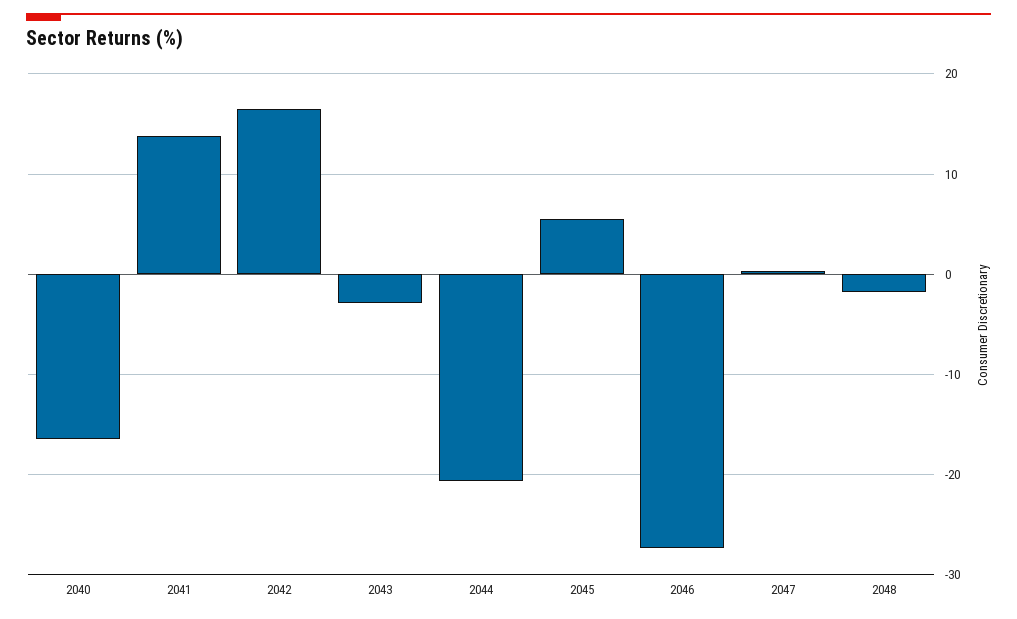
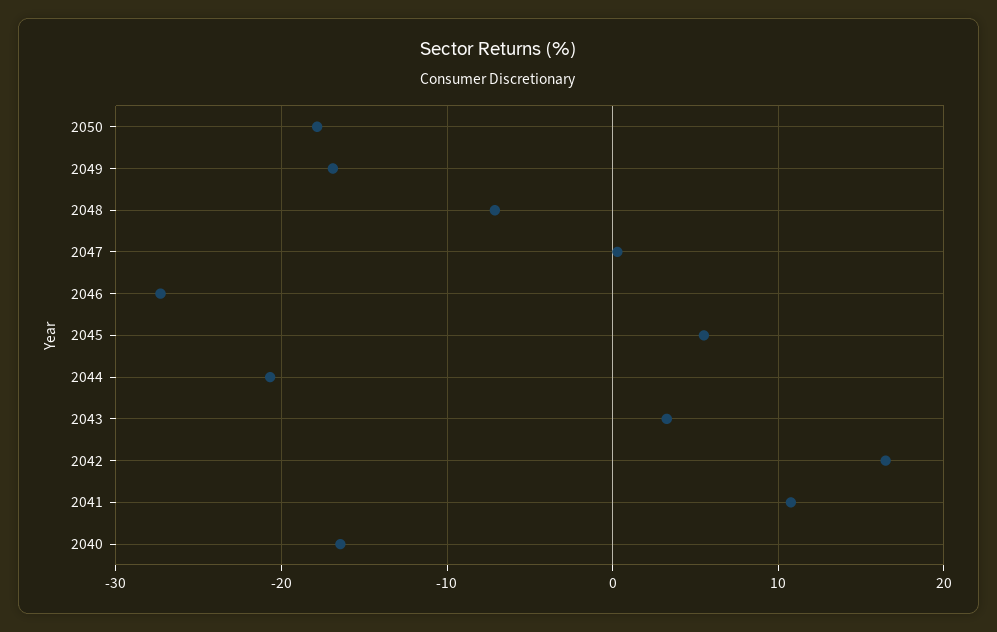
2041: 14 -> 11
2043: -3 -> 3
2048: -2 -> -7
2050: none -> -18
2049: none -> -17

